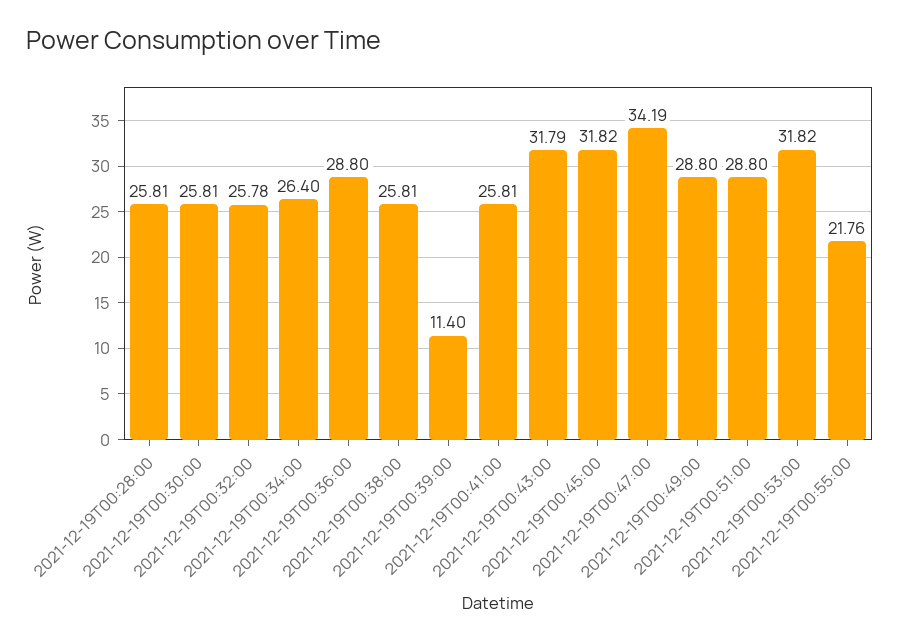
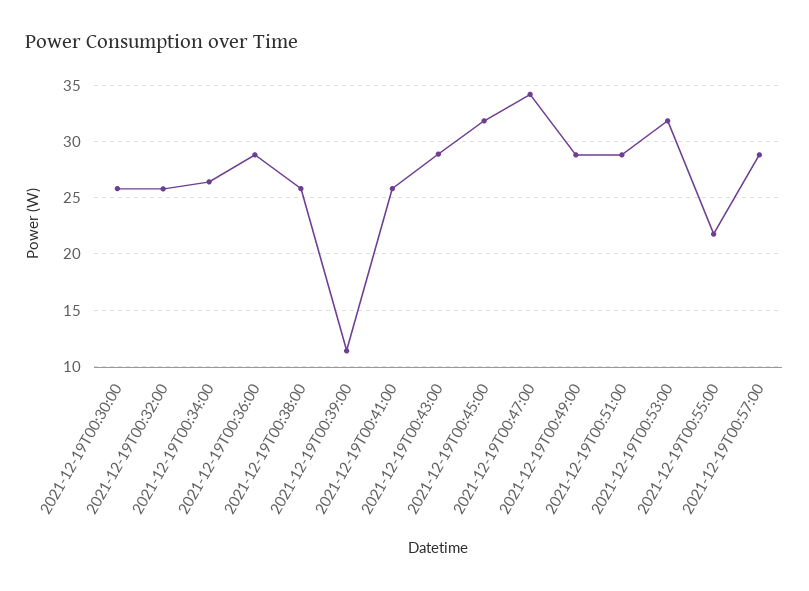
2021-12-19T00:28:00: 25.81 -> none
2021-12-19T00:43:00: 31.79 -> 29
2021-12-19T00:57:00: none -> 29

